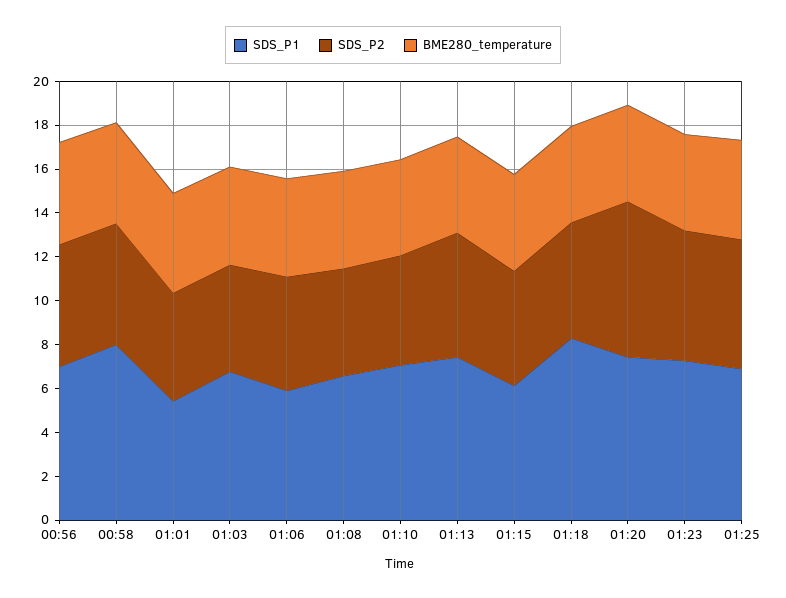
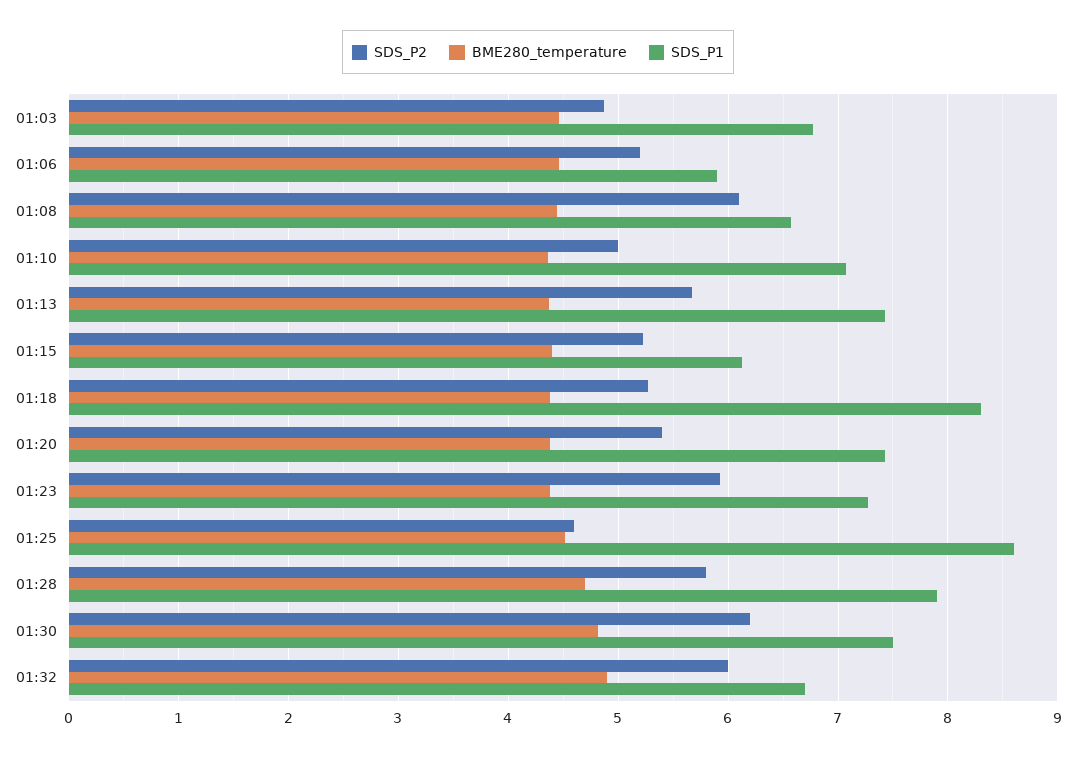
SDS_P1, 00:56: 7 -> none
SDS_P2, 00:56: 5.5 -> none
BME280_temperature, 00:56: 4.5 -> none
SDS_P1, 00:58: 8 -> none
SDS_P2, 00:58: 5.5 -> none
BME280_temperature, 00:58: 4.5 -> none
SDS_P1, 01:01: 5.5 -> none
SDS_P2, 01:01: 5 -> none
BME280_temperature, 01:01: 4.5 -> none
SDS_P2, 01:08: 5 -> 6.1
SDS_P2, 01:20: 7 -> 5.4
SDS_P1, 01:25: 7 -> 8.6
SDS_P2, 01:25: 6 -> 4.6
SDS_P2, 01:28: none -> 5.8
BME280_temperature, 01:28: none -> 4.7
SDS_P1, 01:28: none -> 7.9
SDS_P2, 01:30: none -> 6.2
BME280_temperature, 01:30: none -> 4.8
SDS_P1, 01:30: none -> 7.5
SDS_P2, 01:32: none -> 6
BME280_temperature, 01:32: none -> 4.9
SDS_P1, 01:32: none -> 6.7

